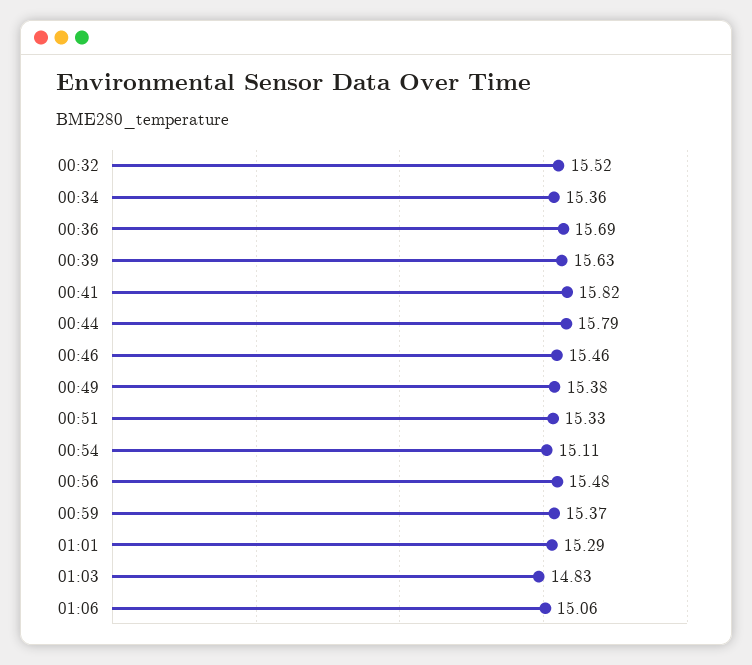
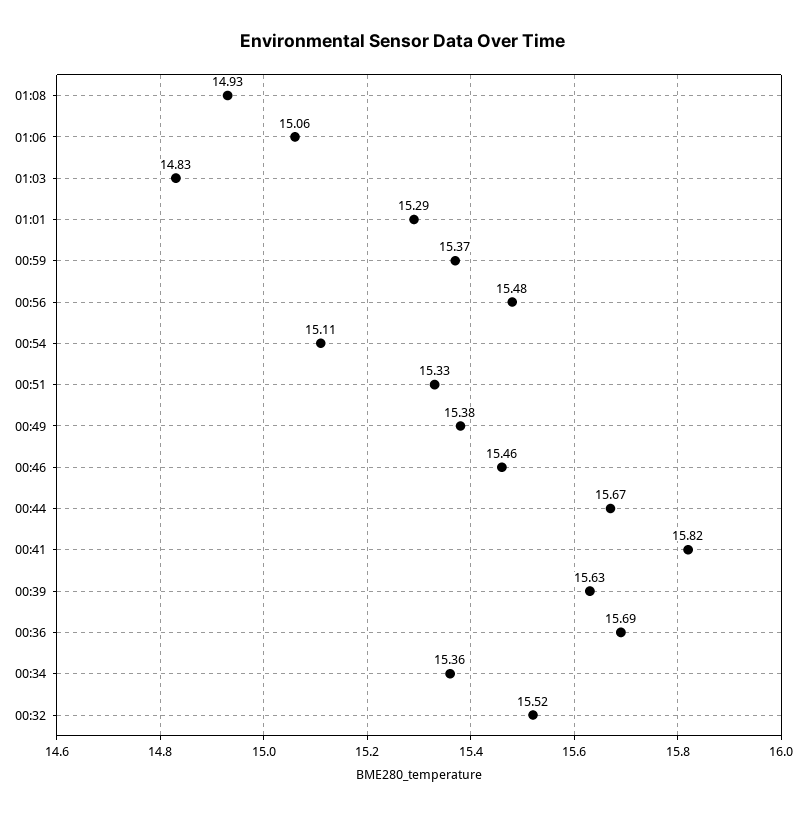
00:44: 15.79 -> 15.67
01:08: none -> 14.93

